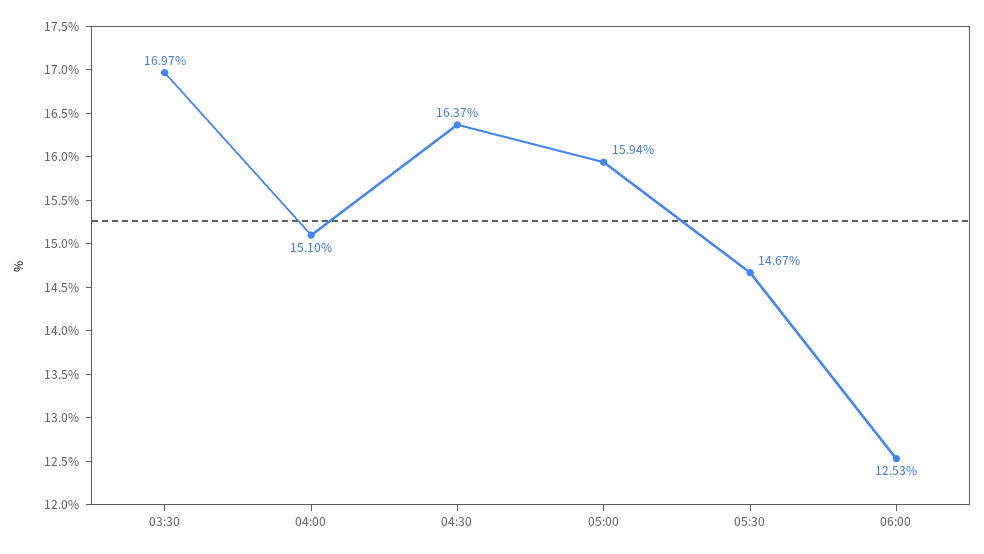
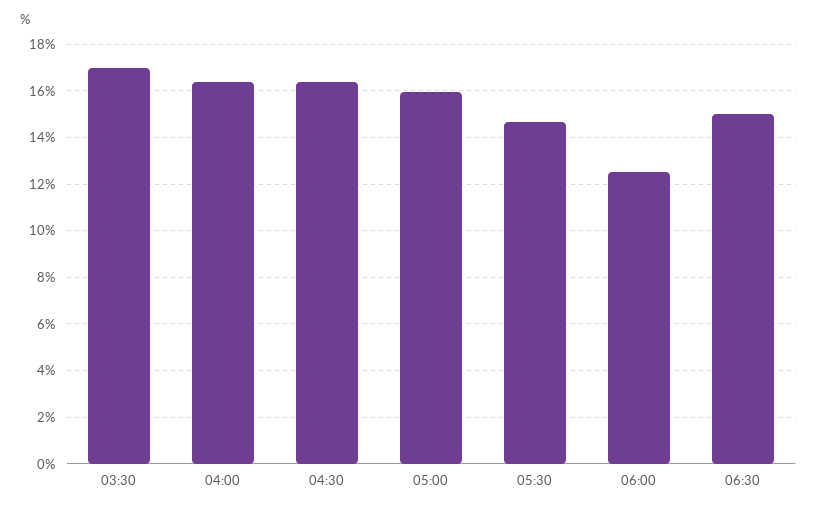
04:00: 15.1 -> 16.5
06:30: none -> 15

